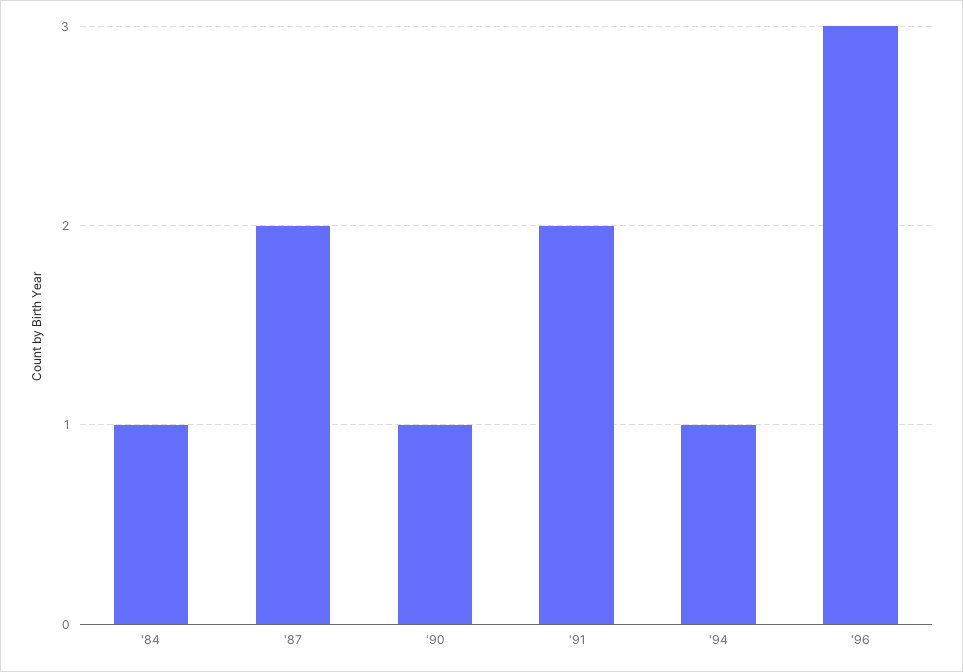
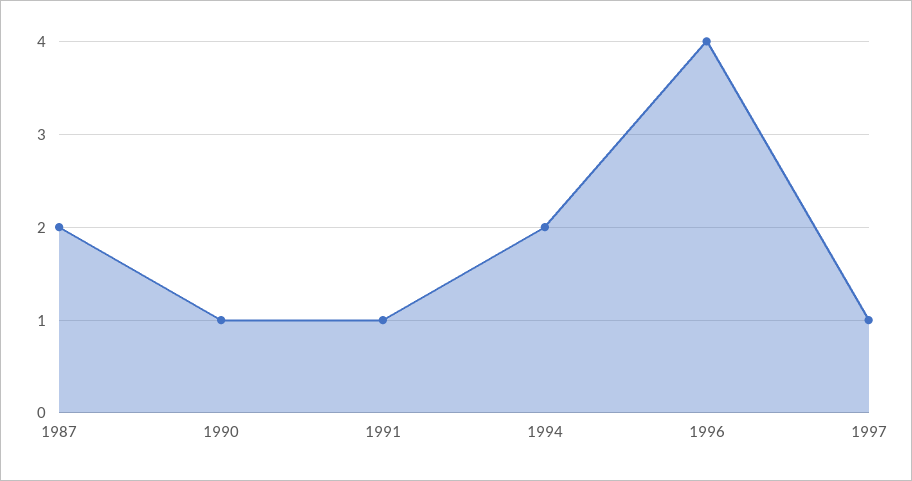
'84: 1 -> none
'91: 2 -> 1
'94: 1 -> 2
'96: 3 -> 4
1997: none -> 1

